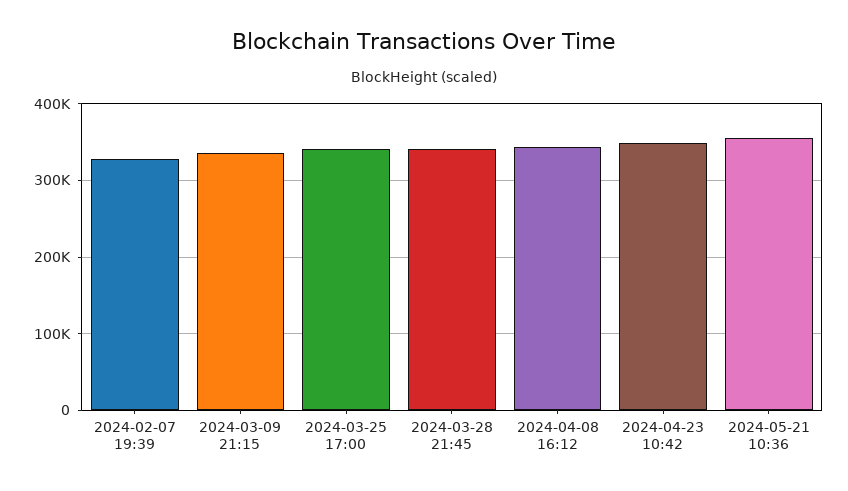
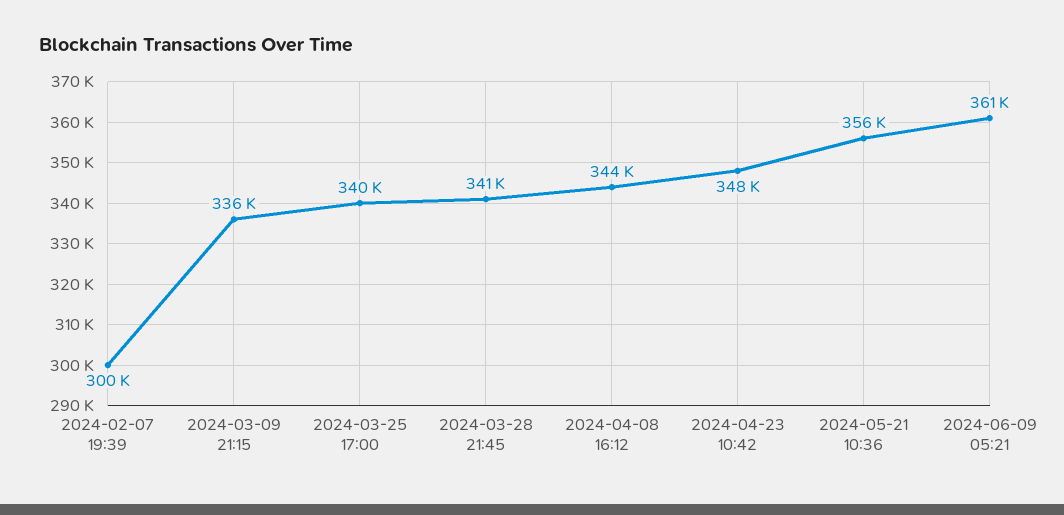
2024-02-07 19:39: 330000 -> 300000
2024-06-09 05:21: none -> 361000

